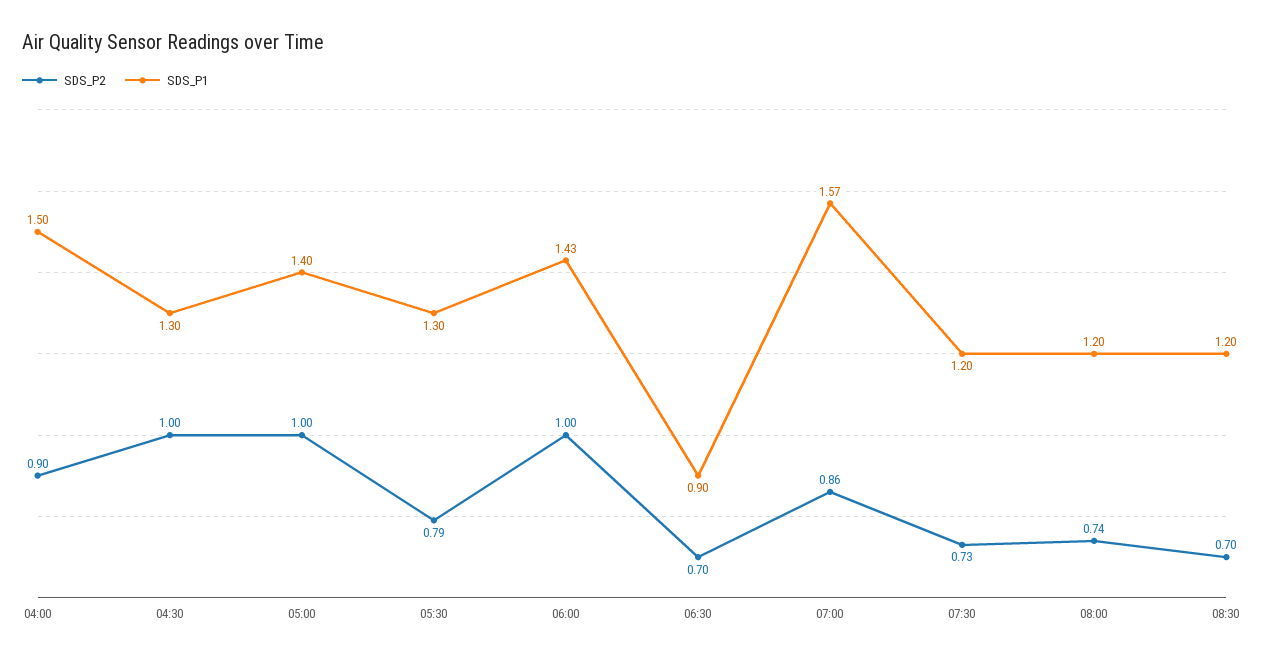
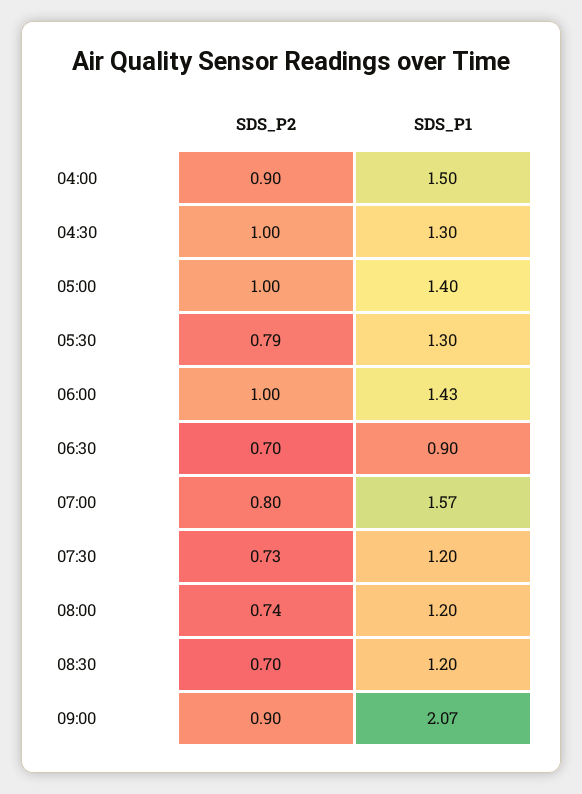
SDS_P2, 07:00: 0.86 -> 0.8
SDS_P2, 09:00: none -> 0.9
SDS_P1, 09:00: none -> 2.07

